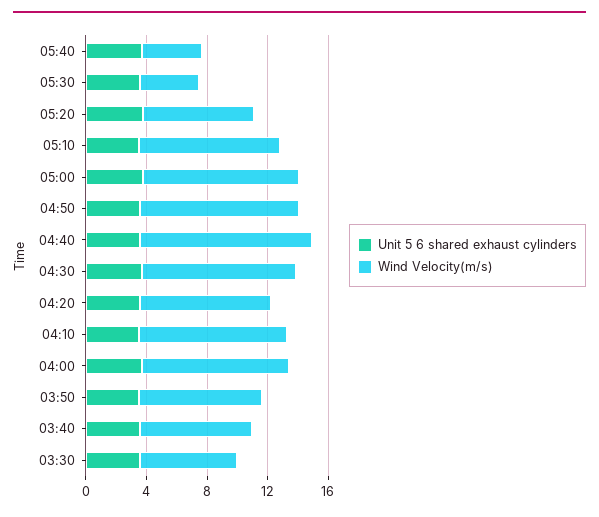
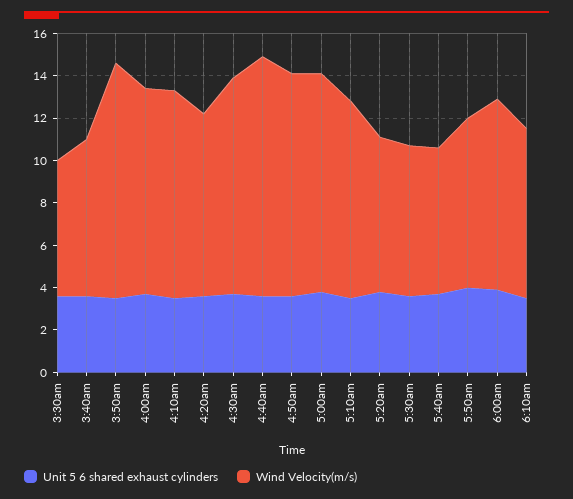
Wind Velocity(m/s), 05:40: 4 -> 7
Wind Velocity(m/s), 05:30: 4 -> 7
Wind Velocity(m/s), 03:50: 8 -> 11
Unit 5 6 shared exhaust cylinders, 5:50am: none -> 4
Wind Velocity(m/s), 5:50am: none -> 8
Unit 5 6 shared exhaust cylinders, 6:00am: none -> 4
Wind Velocity(m/s), 6:00am: none -> 9
Unit 5 6 shared exhaust cylinders, 6:10am: none -> 3.5
Wind Velocity(m/s), 6:10am: none -> 8

